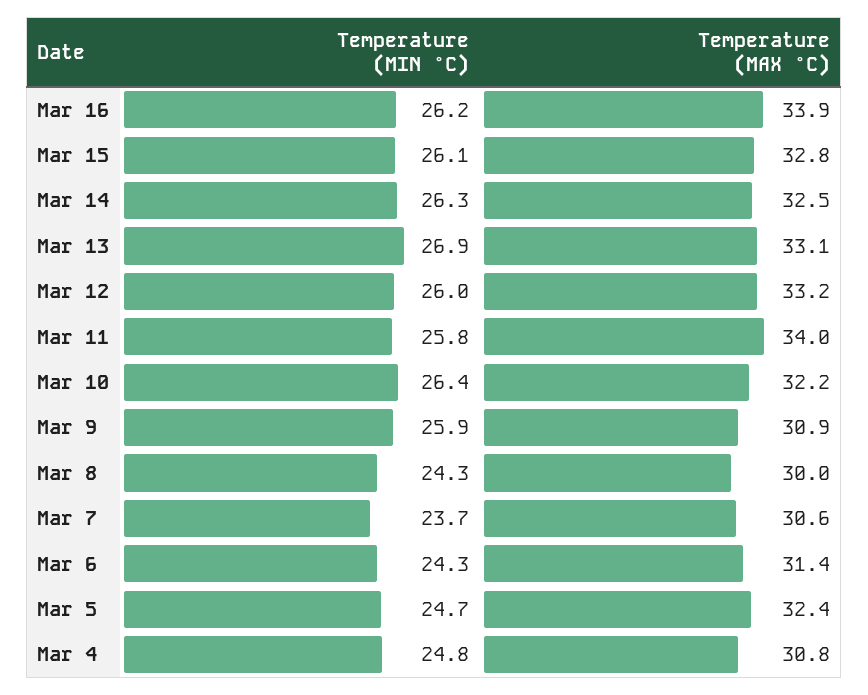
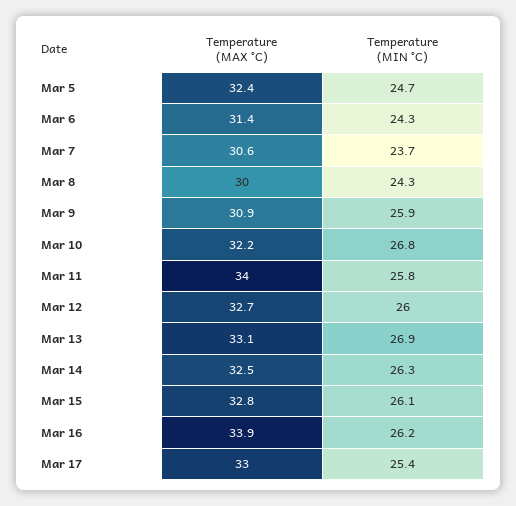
Temperature (MAX °C), Mar 12: 33.2 -> 32.7
Temperature (MIN °C), Mar 10: 26.4 -> 26.8
Temperature (MIN °C), Mar 4: 24.8 -> none
Temperature (MAX °C), Mar 4: 30.8 -> none
Temperature (MAX °C), Mar 17: none -> 33
Temperature (MIN °C), Mar 17: none -> 25.4

